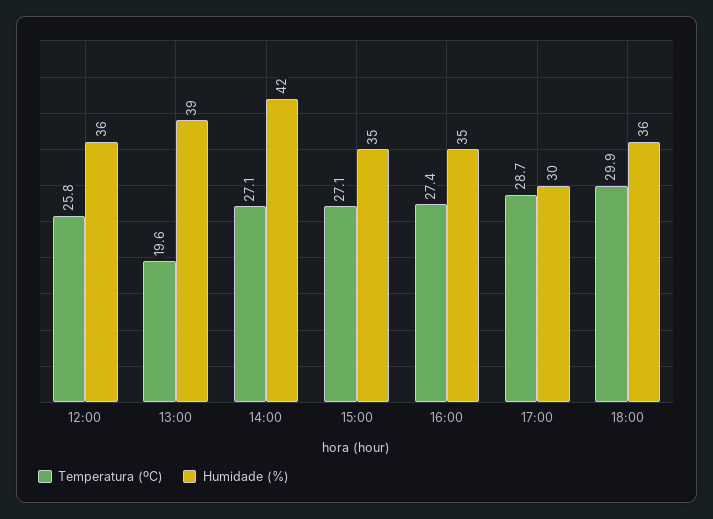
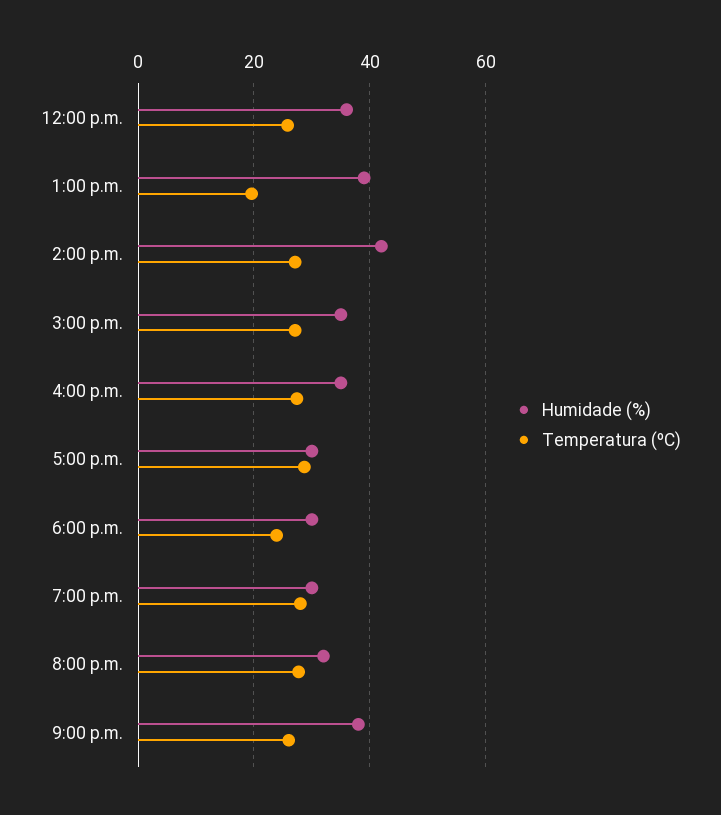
Temperatura (ºC), 18:00: 29.9 -> 24
Humidade (%), 18:00: 36 -> 30
Humidade (%), 7:00 p.m.: none -> 30
Temperatura (ºC), 7:00 p.m.: none -> 28
Humidade (%), 8:00 p.m.: none -> 32
Temperatura (ºC), 8:00 p.m.: none -> 28
Humidade (%), 9:00 p.m.: none -> 38
Temperatura (ºC), 9:00 p.m.: none -> 26

